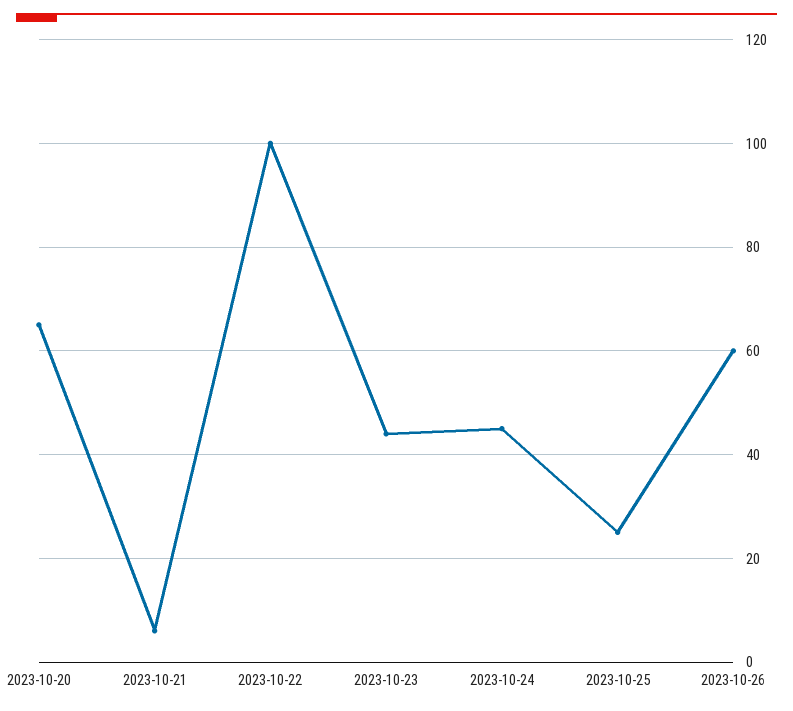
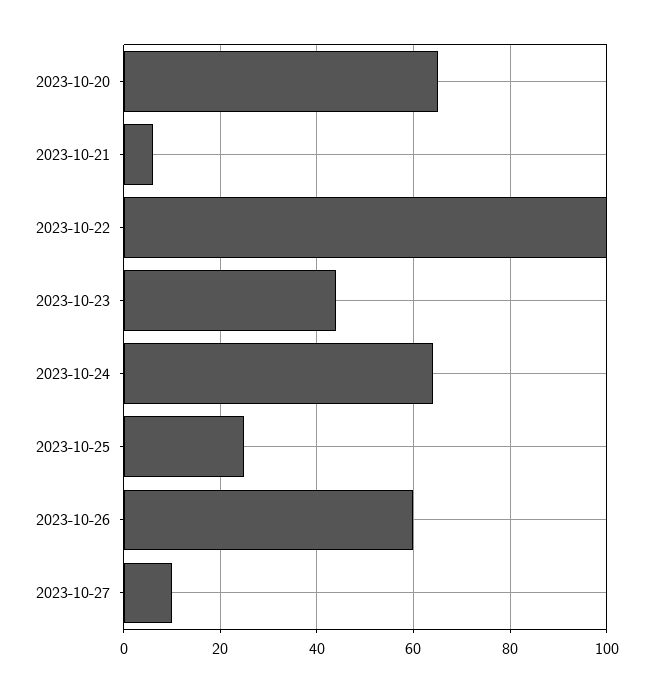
2023-10-24: 45 -> 65
2023-10-27: none -> 10

